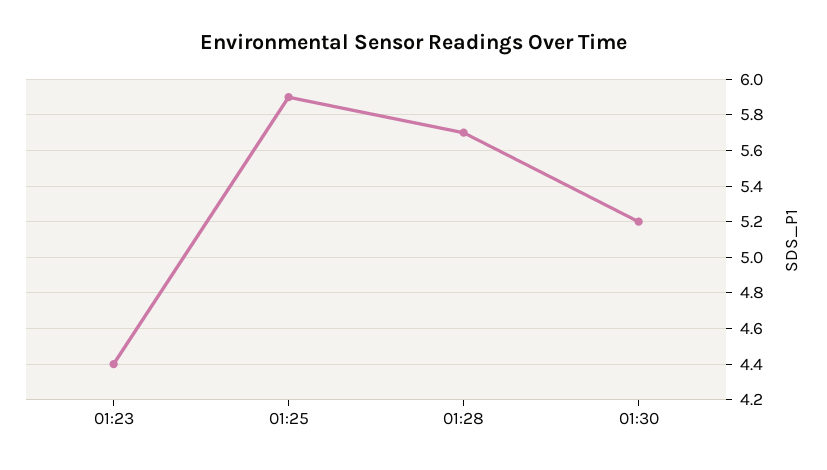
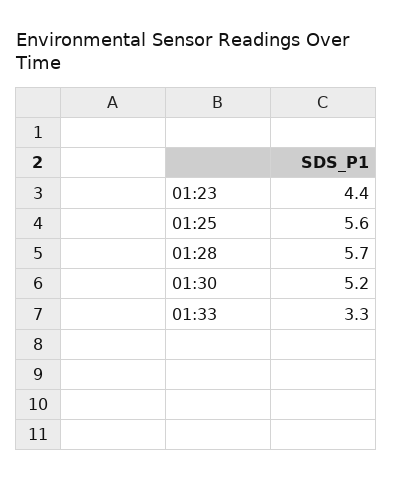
01:25: 5.9 -> 5.6
01:33: none -> 3.3

